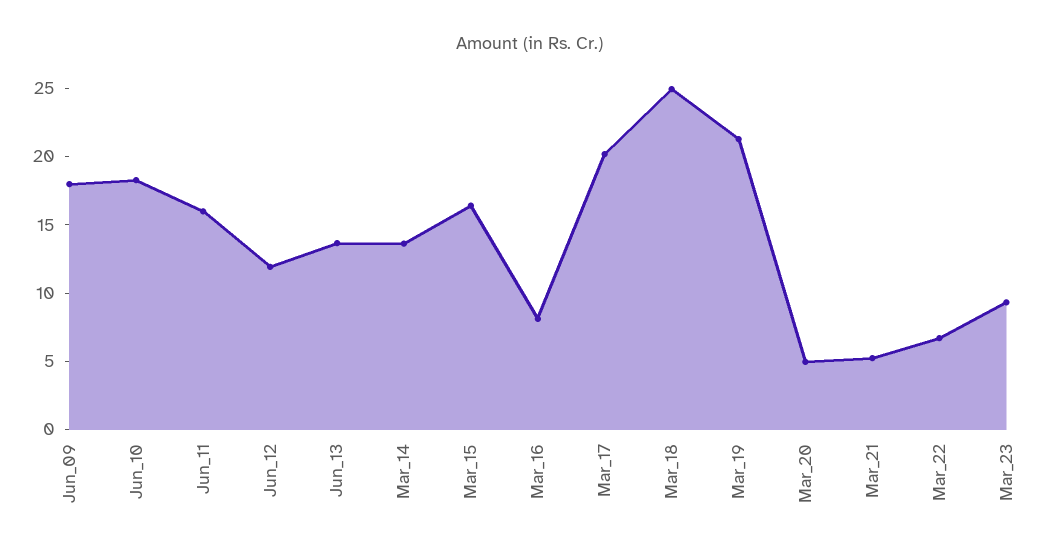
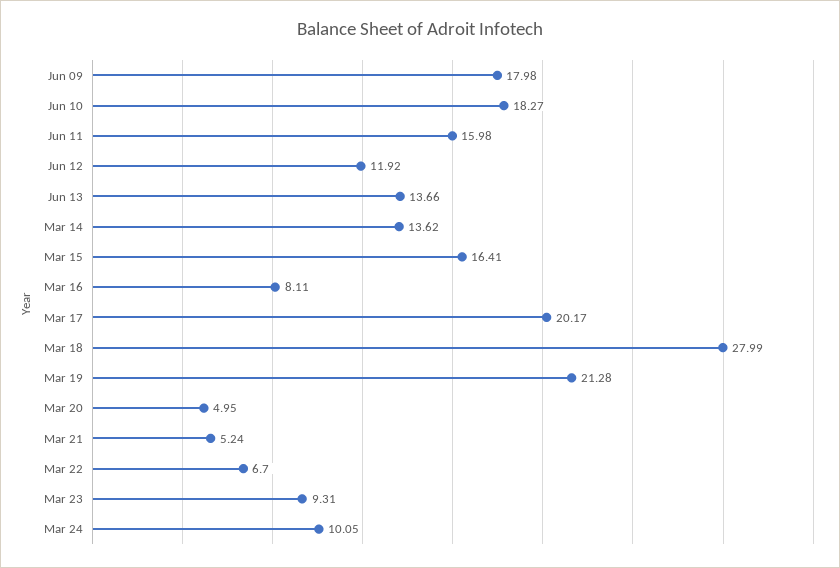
Mar_18: 25 -> 27.99
Mar 24: none -> 10.05

